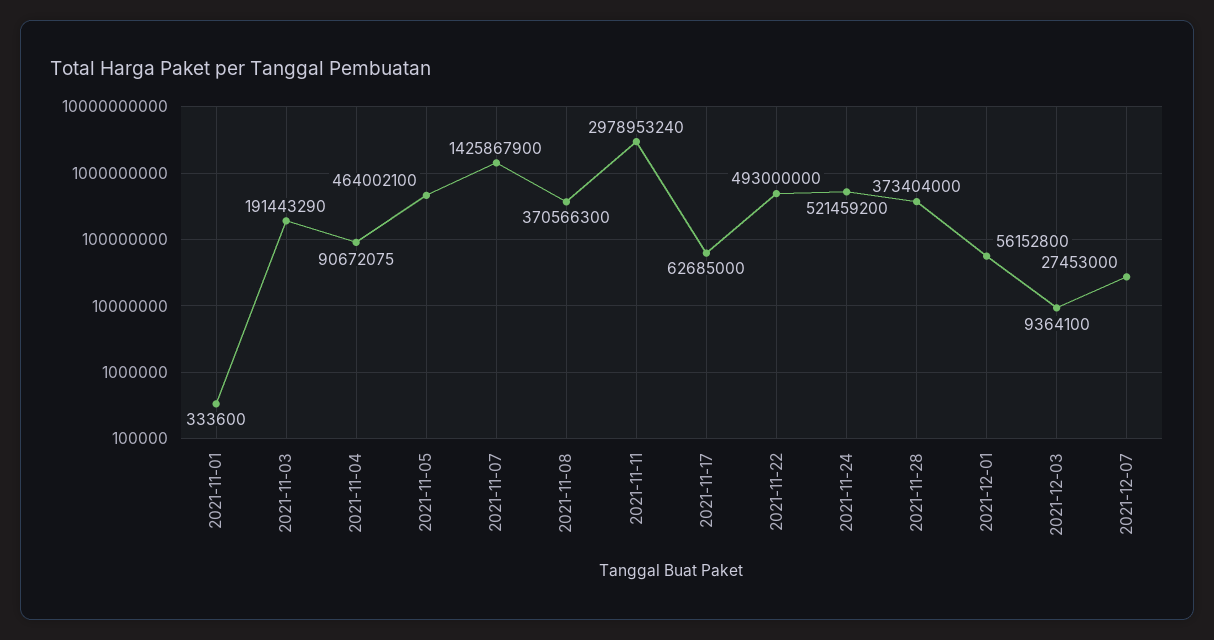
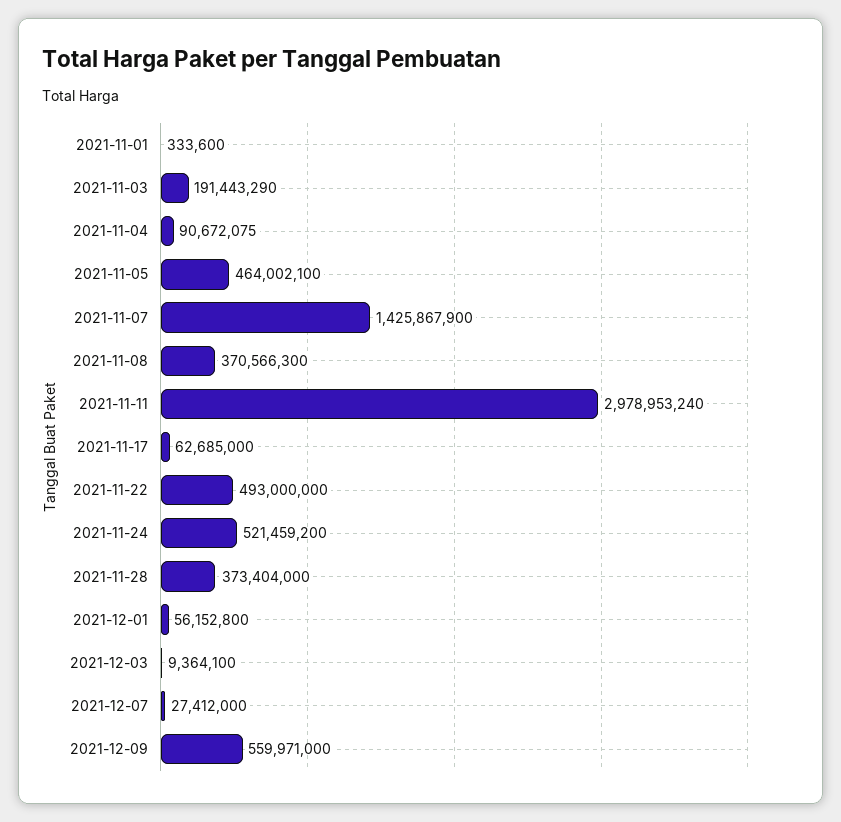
2021-12-07: 27453000 -> 27412000
2021-12-09: none -> 559971000

